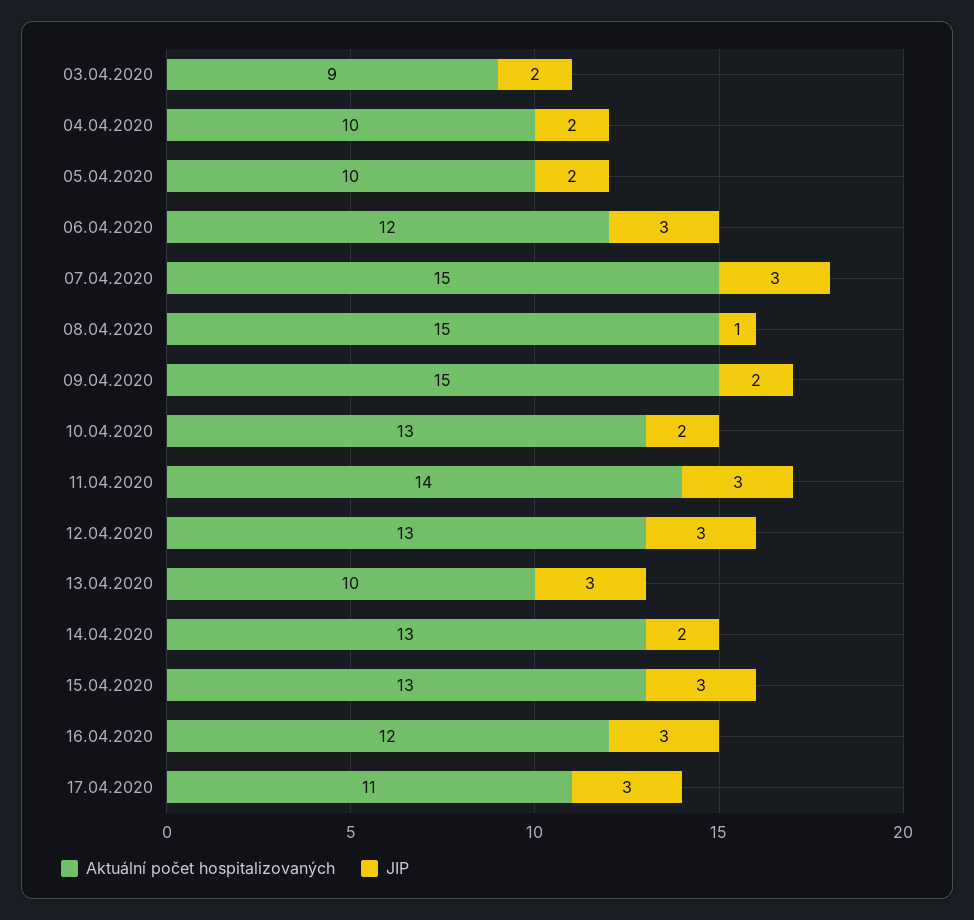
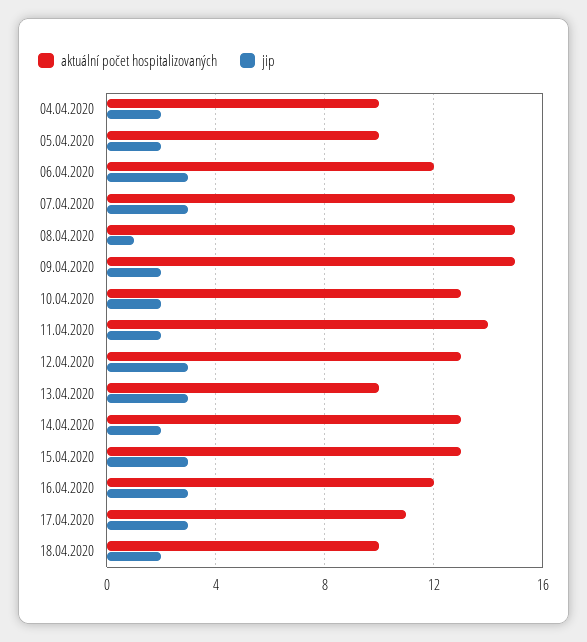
Aktuální počet hospitalizovaných, 03.04.2020: 9 -> none
JIP, 03.04.2020: 2 -> none
JIP, 11.04.2020: 3 -> 2
Aktuální počet hospitalizovaných, 18.04.2020: none -> 10
JIP, 18.04.2020: none -> 2

